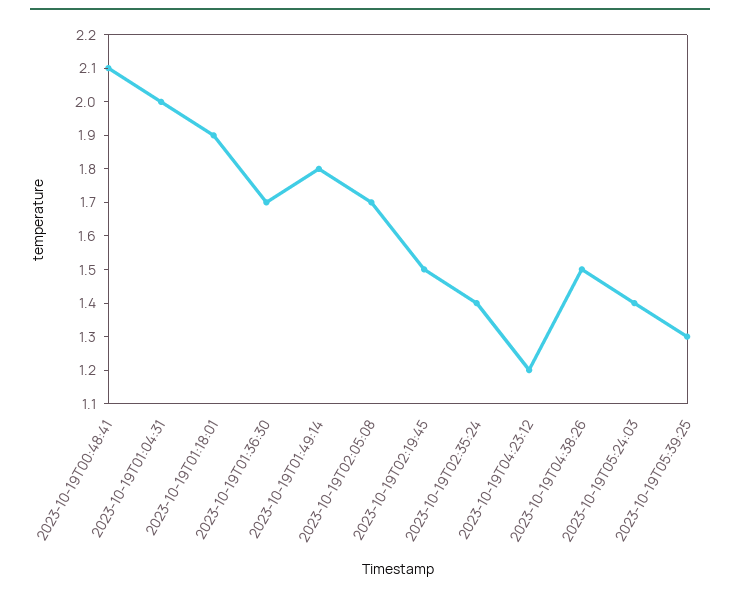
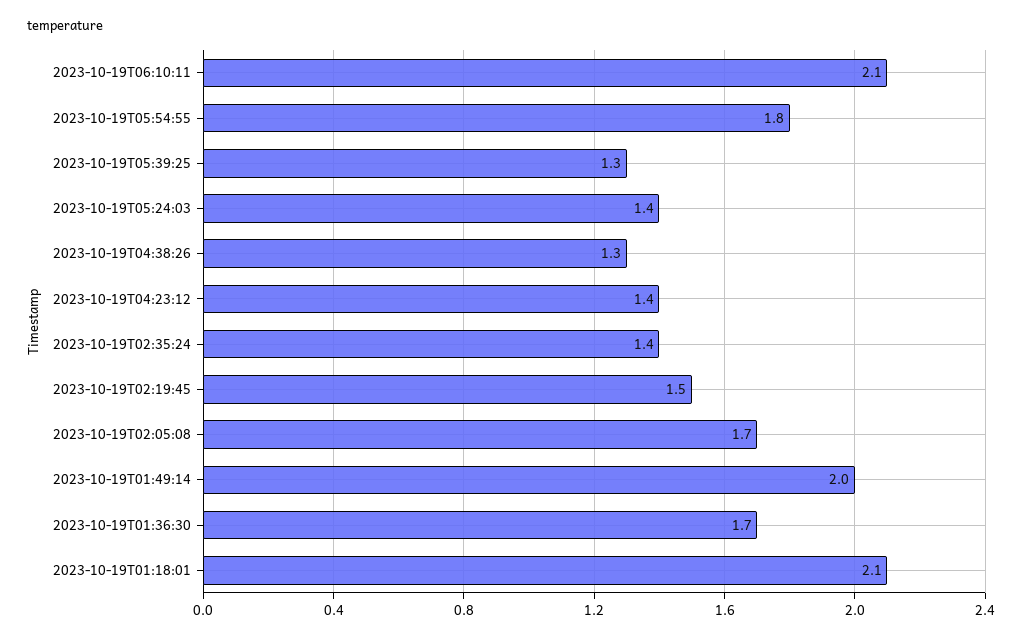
2023-10-19T00:48:41: 2.1 -> none
2023-10-19T01:04:31: 2 -> none
2023-10-19T01:18:01: 1.9 -> 2.1
2023-10-19T01:49:14: 1.8 -> 2
2023-10-19T04:23:12: 1.2 -> 1.4
2023-10-19T04:38:26: 1.5 -> 1.3
2023-10-19T06:10:11: none -> 2.1
2023-10-19T05:54:55: none -> 1.8

